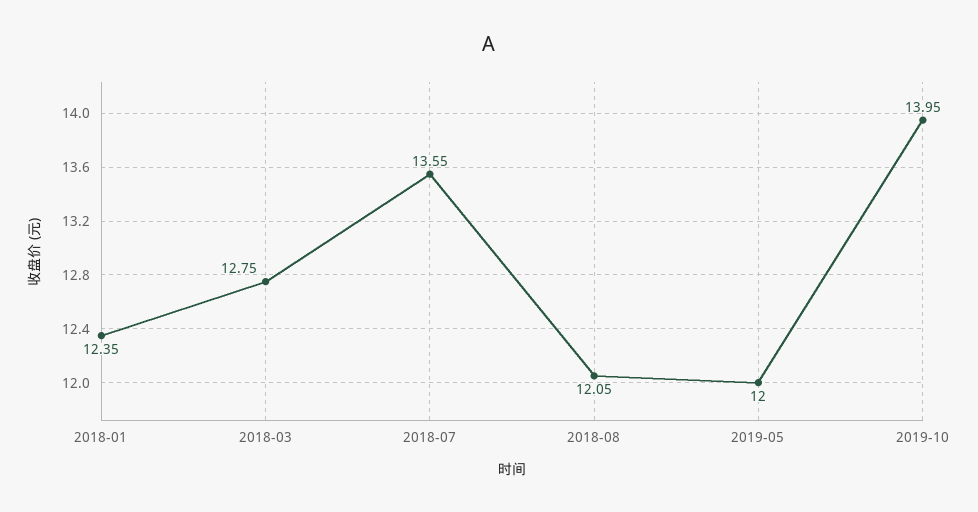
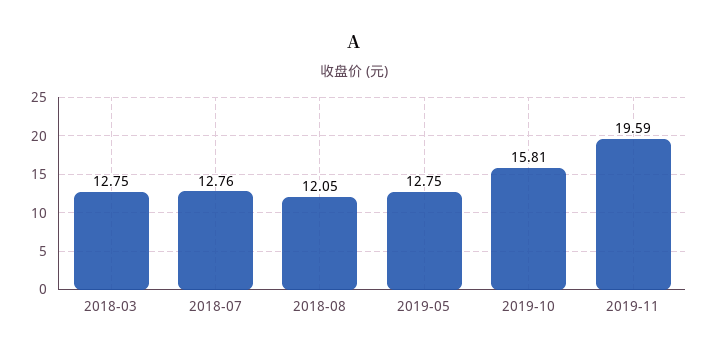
2018-01: 12.35 -> none
2018-07: 13.55 -> 12.76
2019-05: 12 -> 12.75
2019-10: 13.95 -> 15.81
2019-11: none -> 19.59

